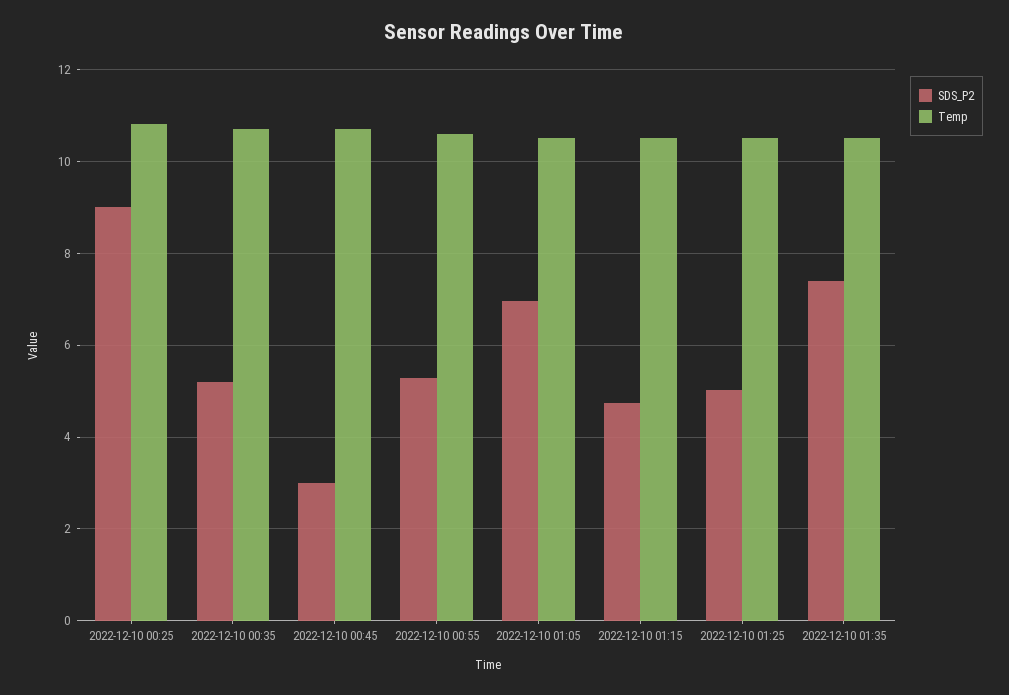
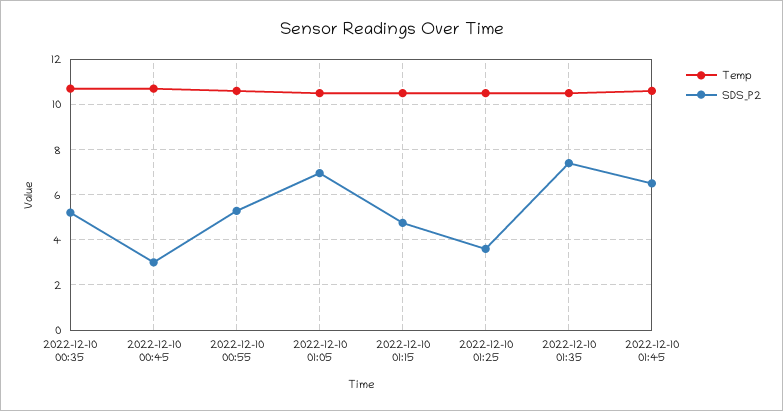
SDS_P2, 2022-12-10 00:25: 9 -> none
Temp, 2022-12-10 00:25: 10.8 -> none
SDS_P2, 2022-12-10 01:25: 5 -> 3.5
Temp, 2022-12-10 01:45: none -> 10.5
SDS_P2, 2022-12-10 01:45: none -> 6.5

